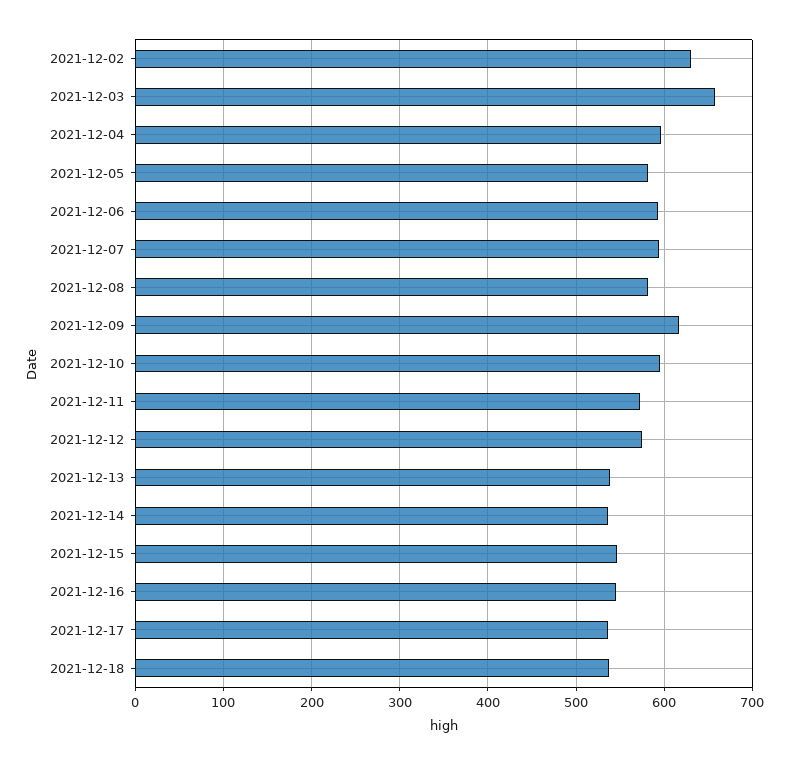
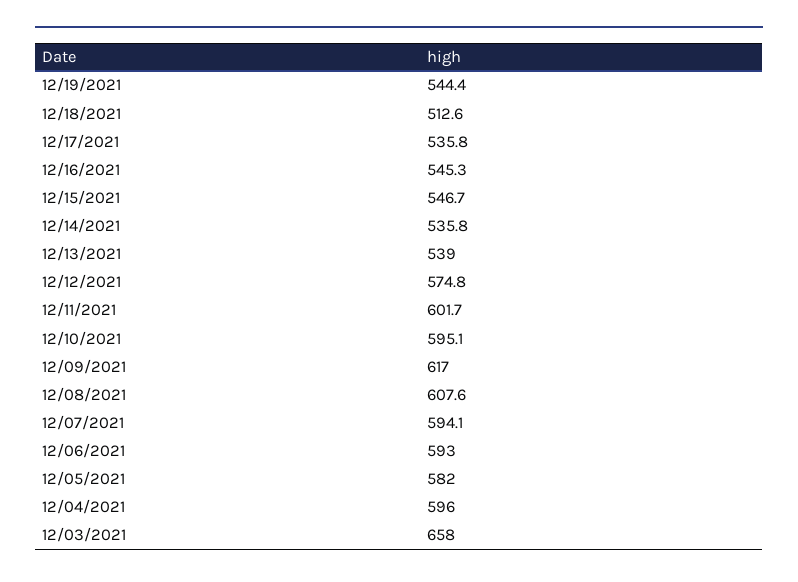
2021-12-02: 630 -> none
2021-12-08: 580 -> 607.6
2021-12-11: 570 -> 601.7
2021-12-18: 540 -> 512.6
12/19/2021: none -> 544.4

